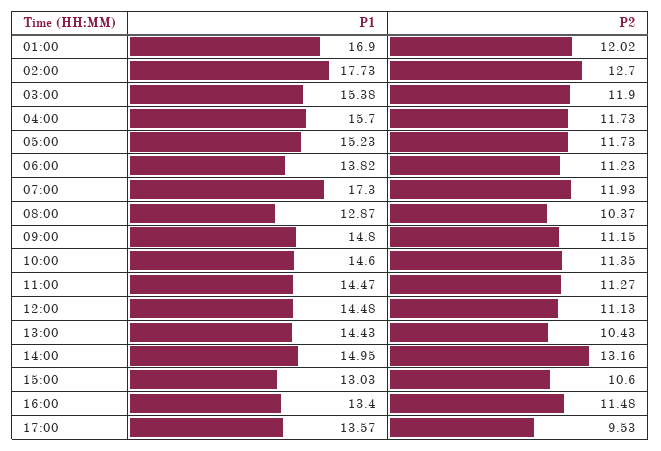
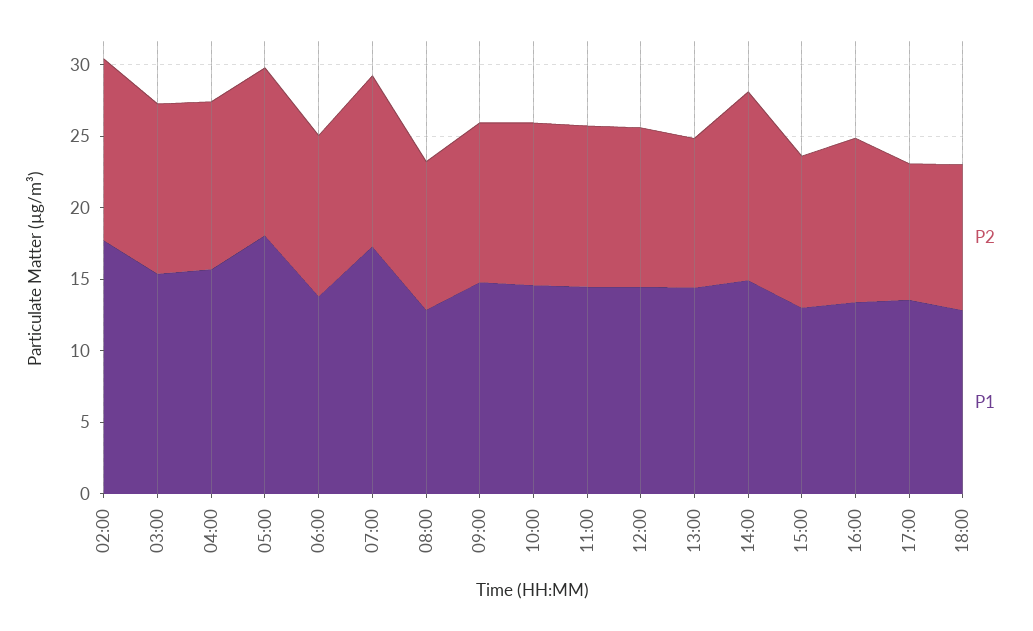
P1, 01:00: 16.9 -> none
P2, 01:00: 12.02 -> none
P1, 05:00: 15.23 -> 18
P2, 18:00: none -> 10
P1, 18:00: none -> 13

